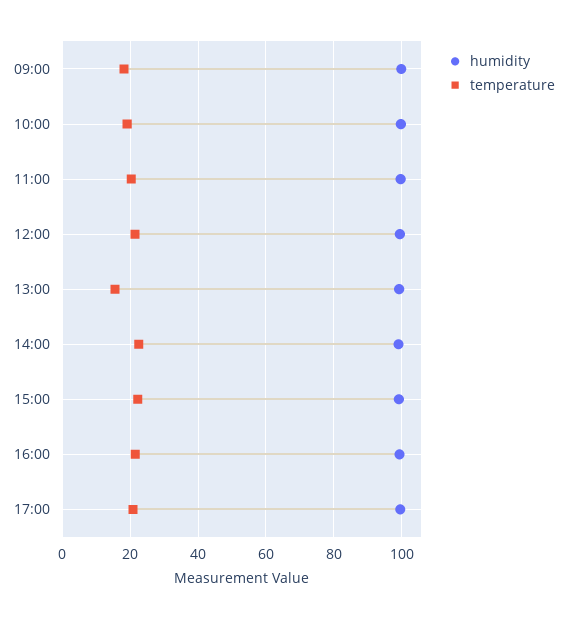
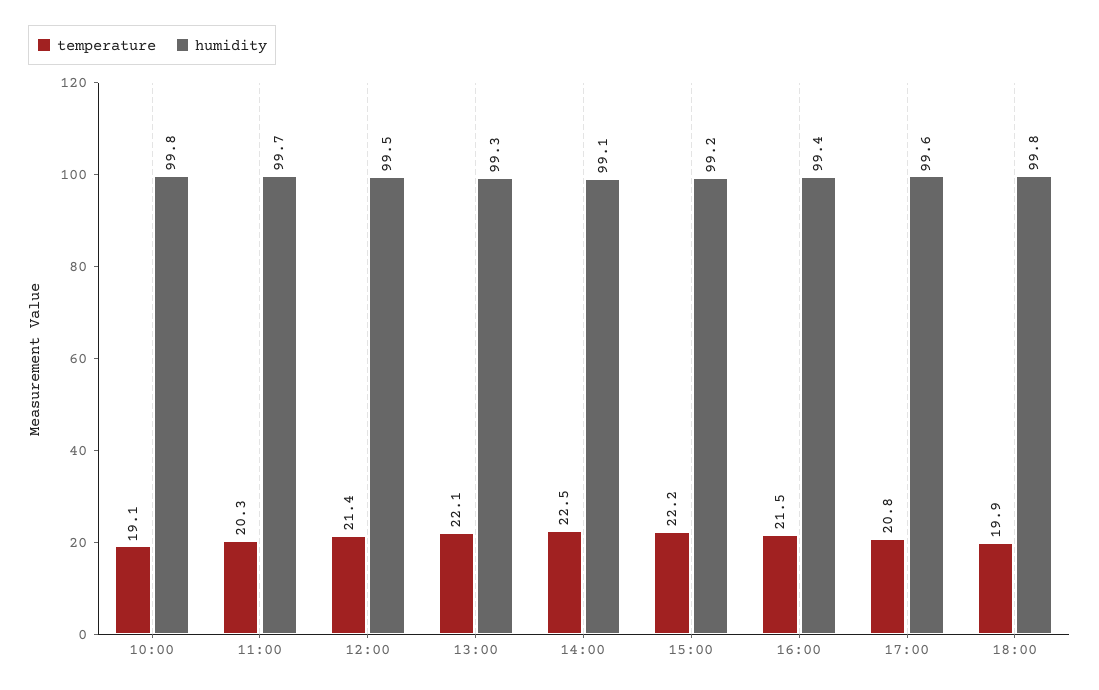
humidity, 09:00: 100 -> none
temperature, 09:00: 18 -> none
temperature, 13:00: 16 -> 22.1
temperature, 18:00: none -> 19.9
humidity, 18:00: none -> 99.8

